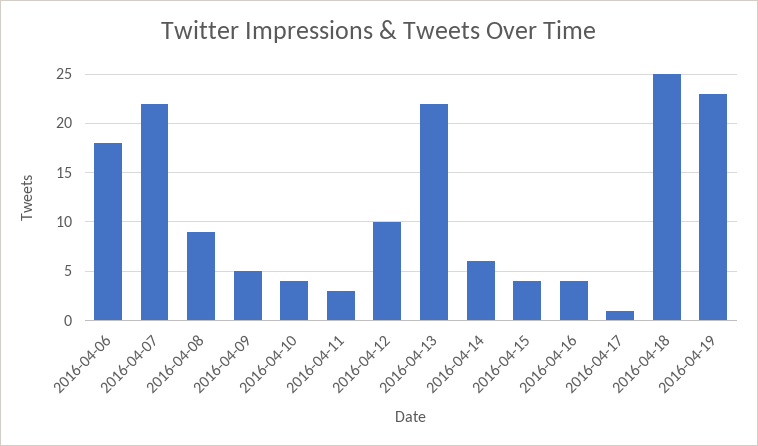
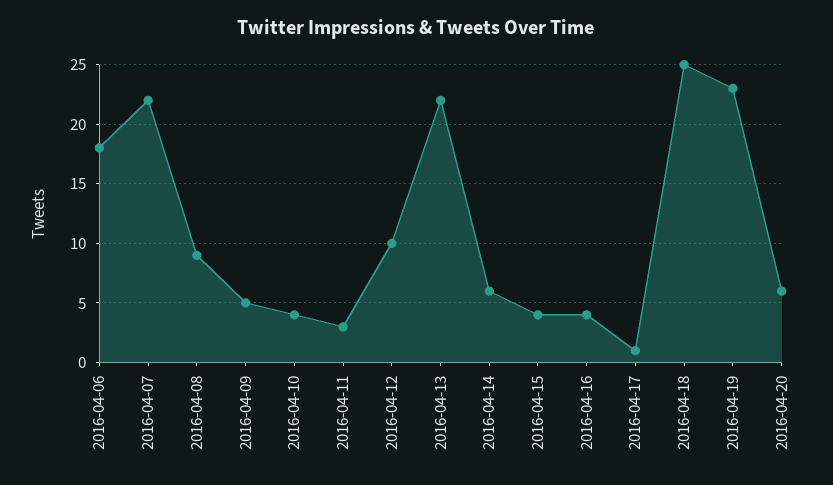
2016-04-20: none -> 6

